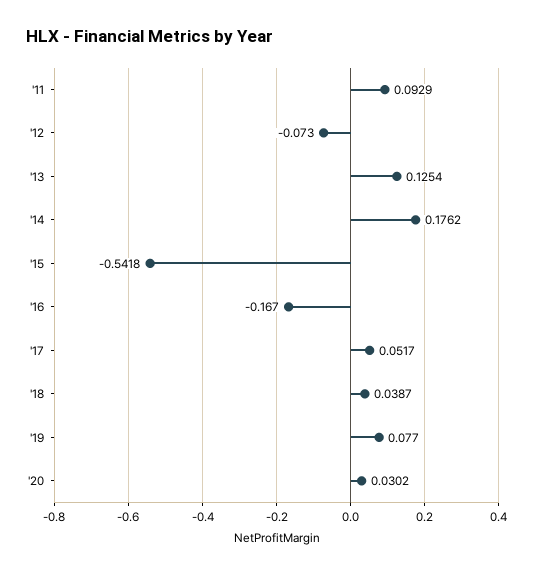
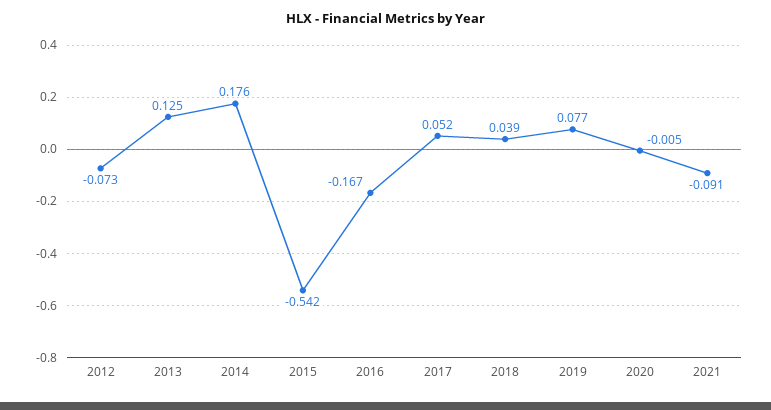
'11: 0.0929 -> none
'20: 0.0302 -> -0.005
2021: none -> -0.091

